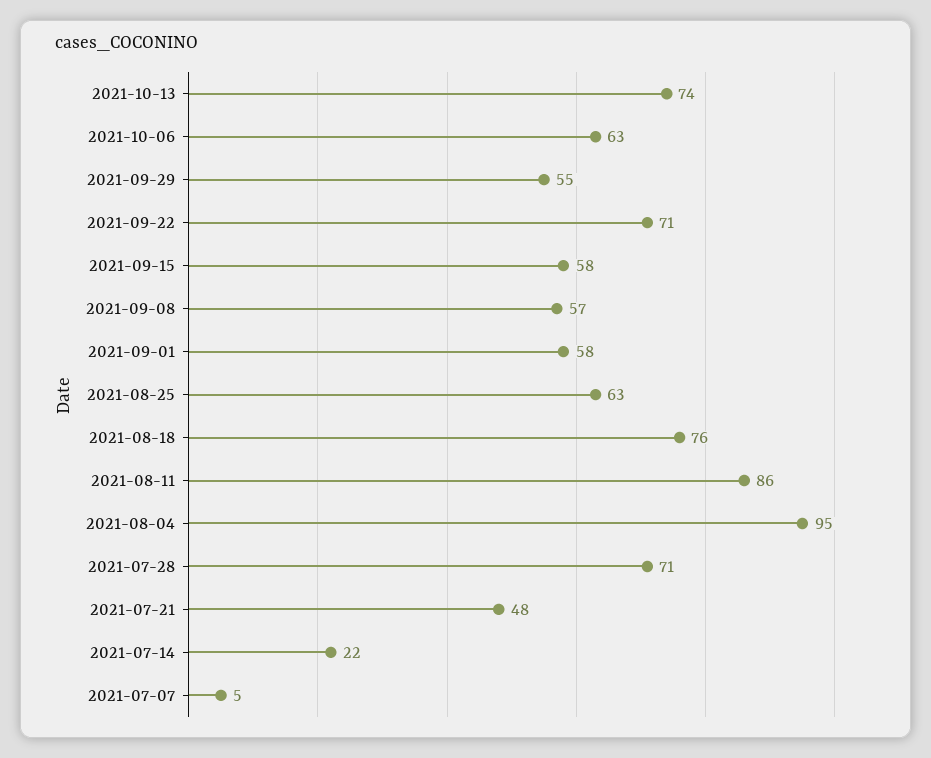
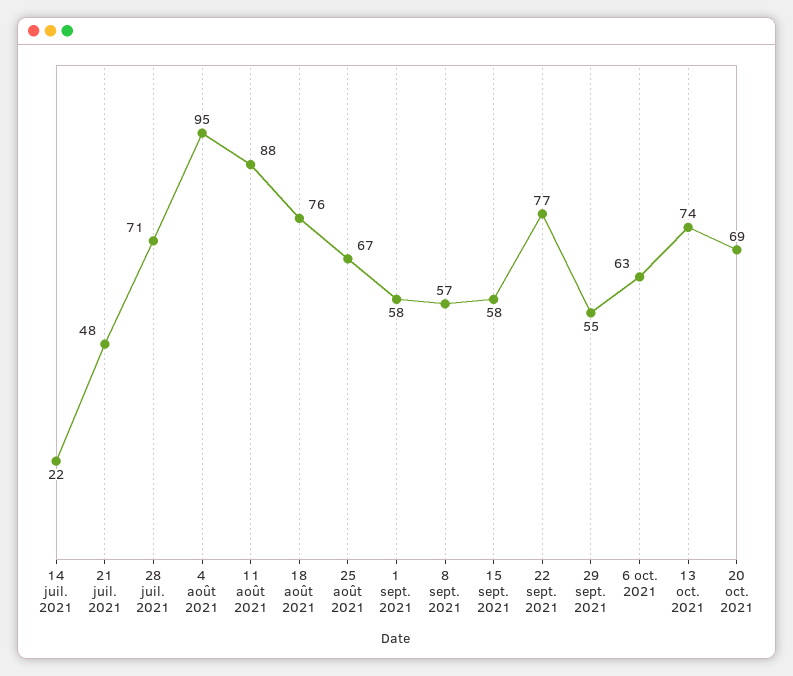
2021-09-22: 71 -> 77
2021-08-25: 63 -> 67
2021-08-11: 86 -> 88
2021-07-07: 5 -> none
20 oct. 2021: none -> 69

